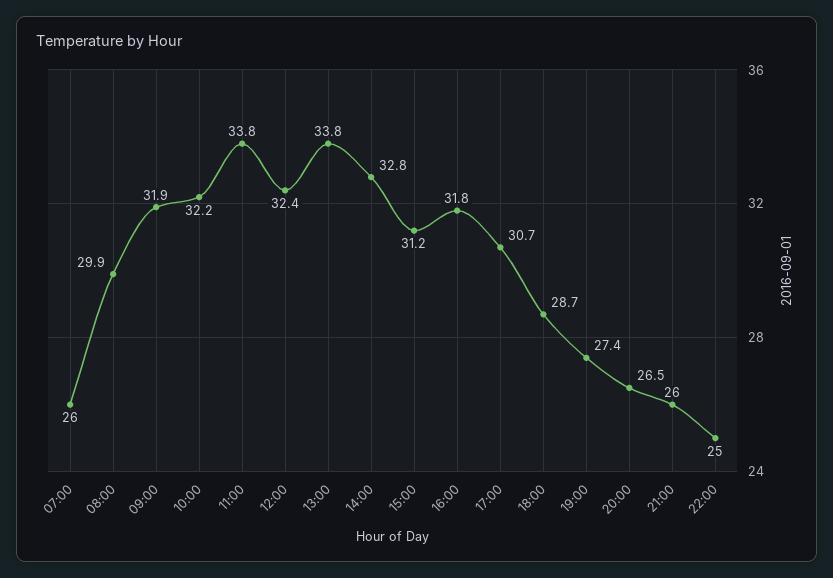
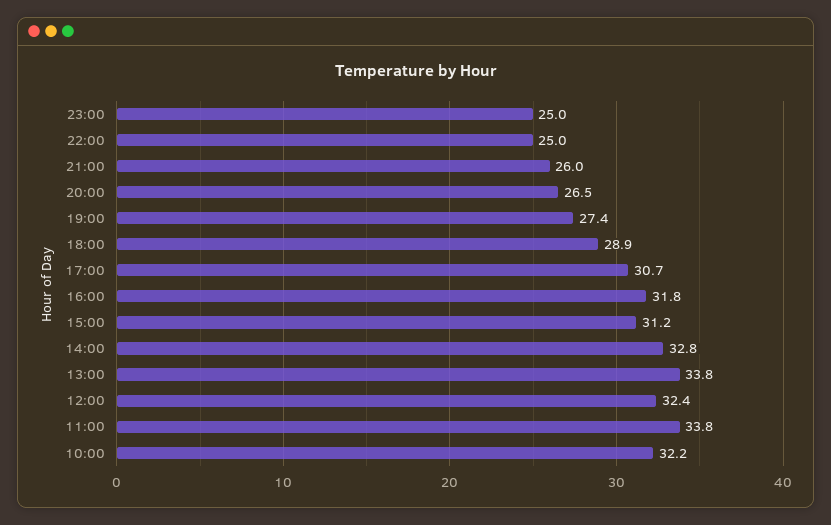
07:00: 26 -> none
08:00: 29.9 -> none
09:00: 31.9 -> none
18:00: 28.7 -> 28.9
23:00: none -> 25

